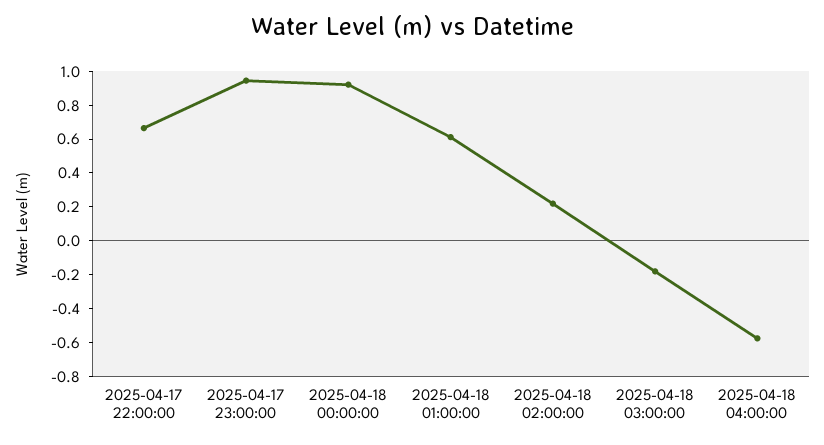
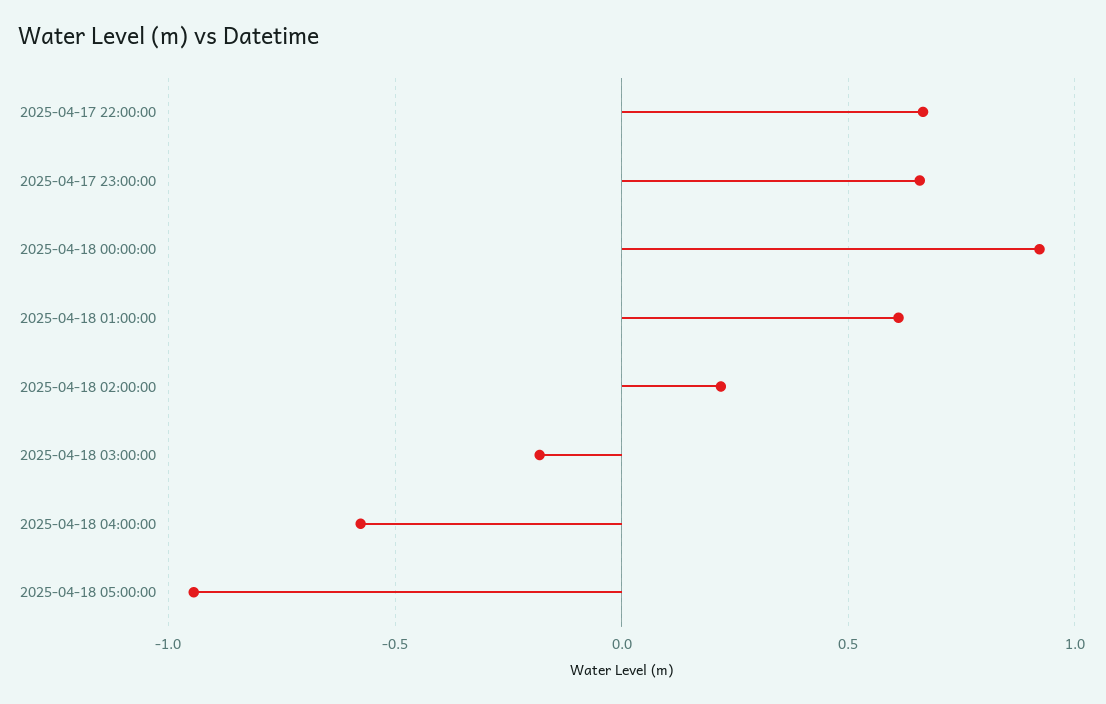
2025-04-17 23:00:00: 0.95 -> 0.65
2025-04-18 05:00:00: none -> -0.95

